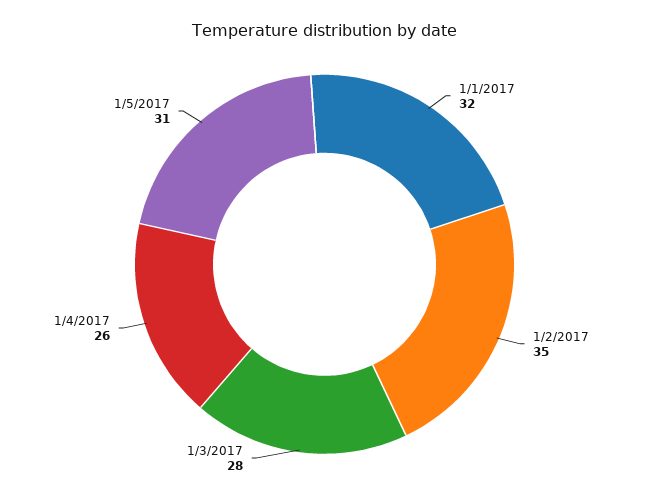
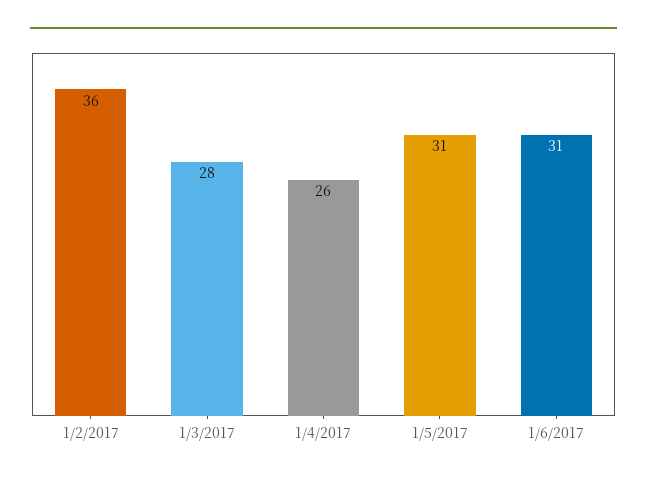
1/1/2017: 32 -> none
1/2/2017: 35 -> 36
1/6/2017: none -> 31

